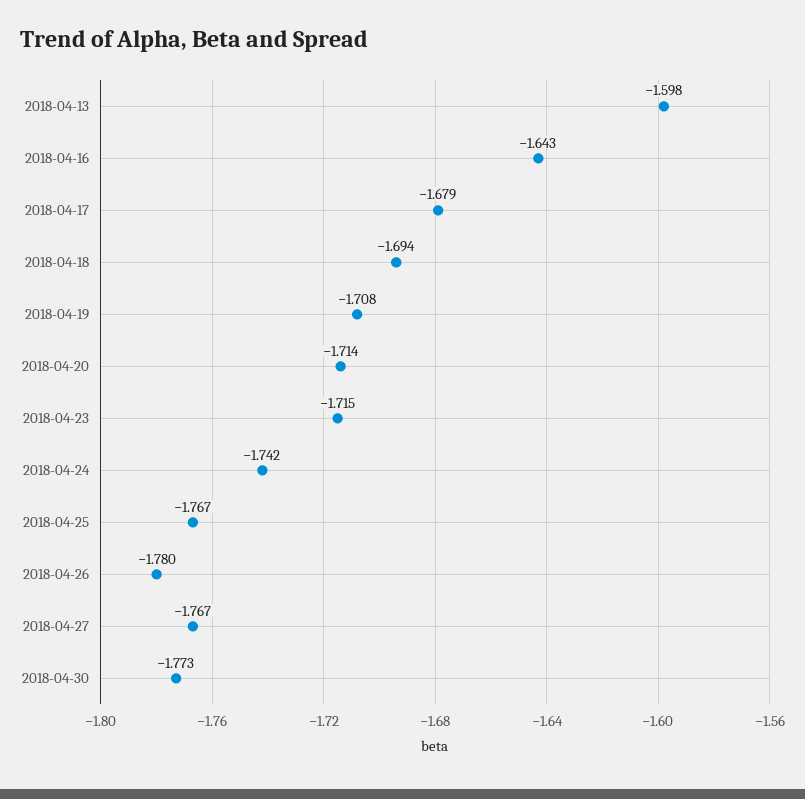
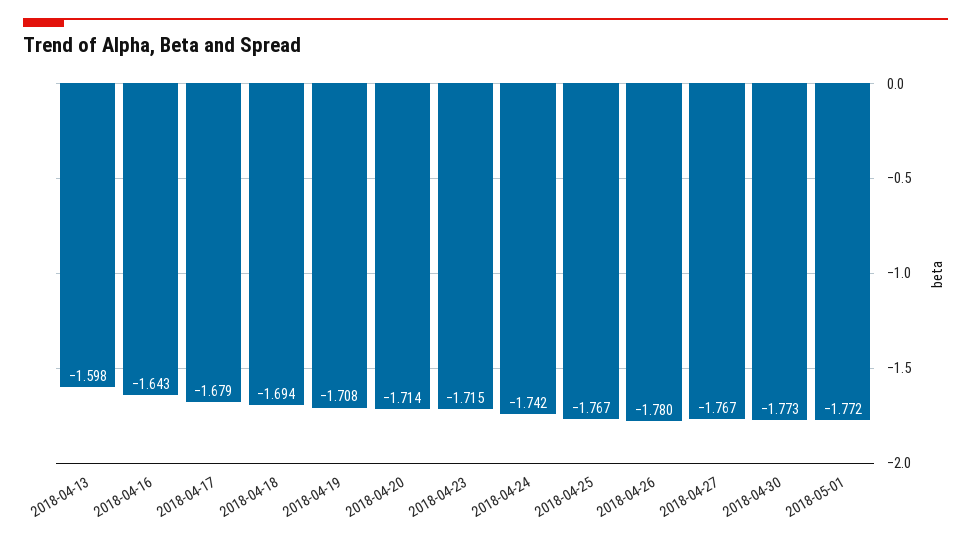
2018-05-01: none -> -1.772

